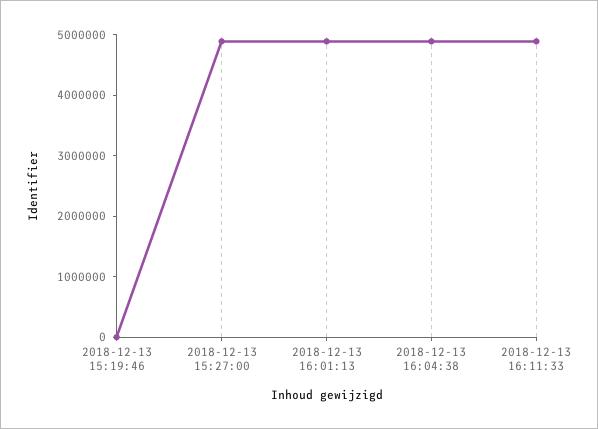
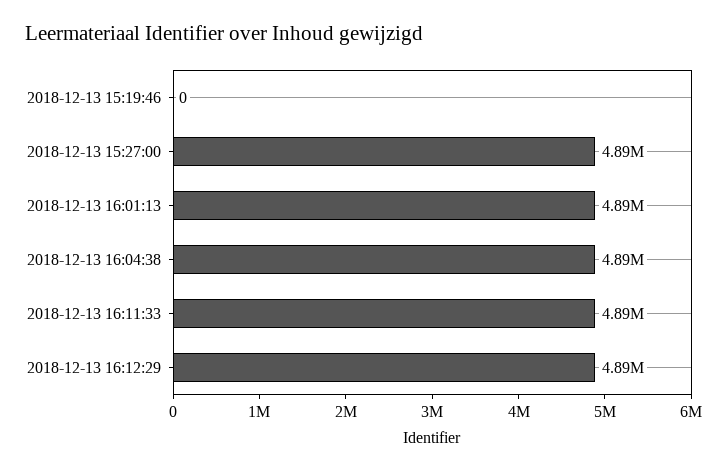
2018-12-13 16:12:29: none -> 4890000

